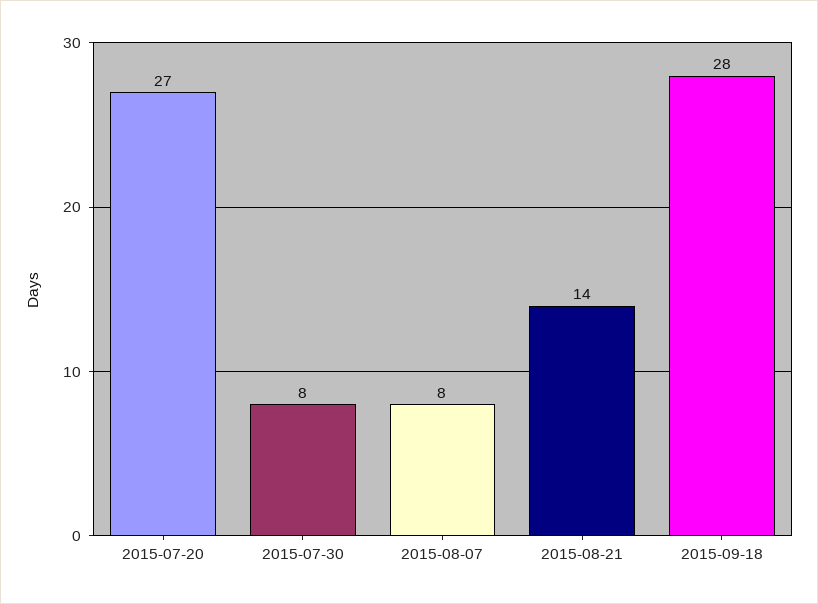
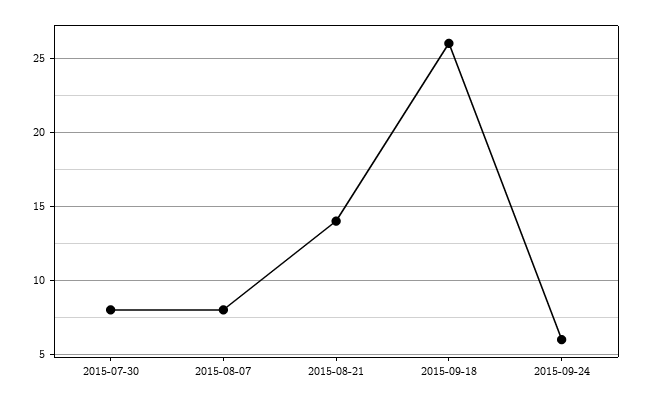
2015-07-20: 27 -> none
2015-09-18: 28 -> 26
2015-09-24: none -> 6

